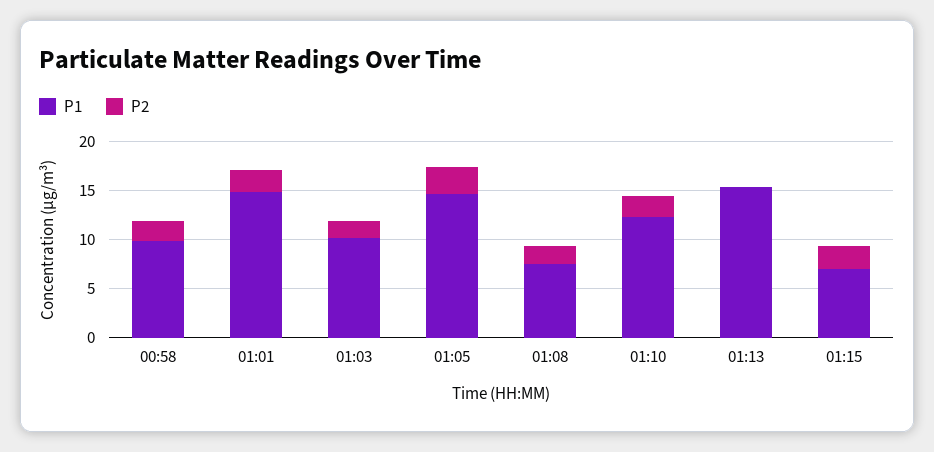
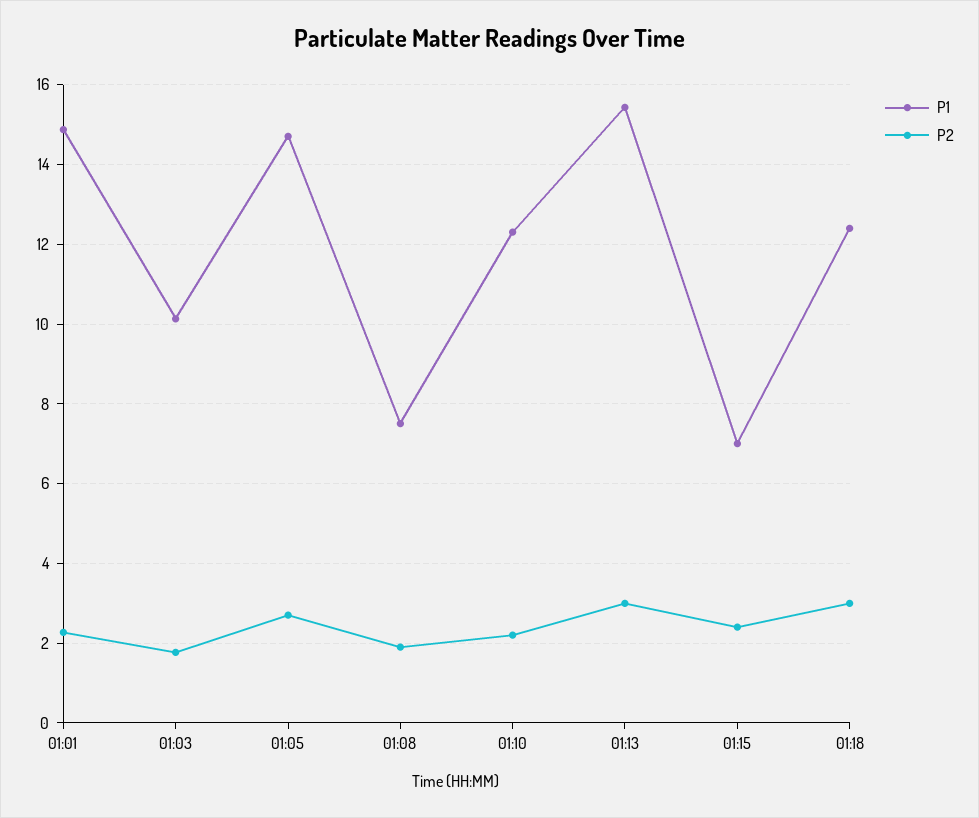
P1, 00:58: 10 -> none
P2, 00:58: 2 -> none
P2, 01:13: 0 -> 3
P1, 01:18: none -> 12.4
P2, 01:18: none -> 3

